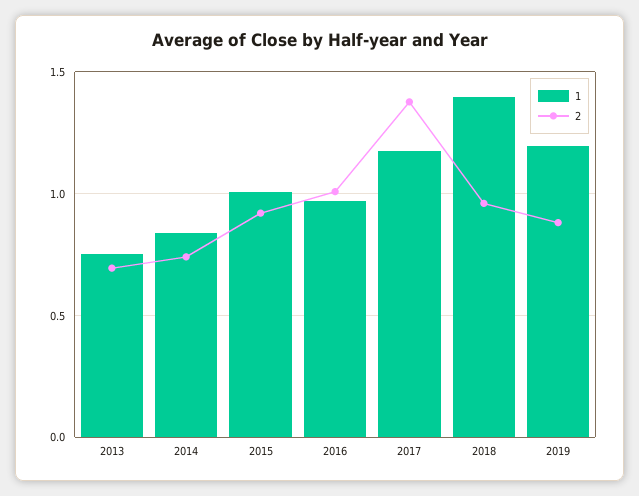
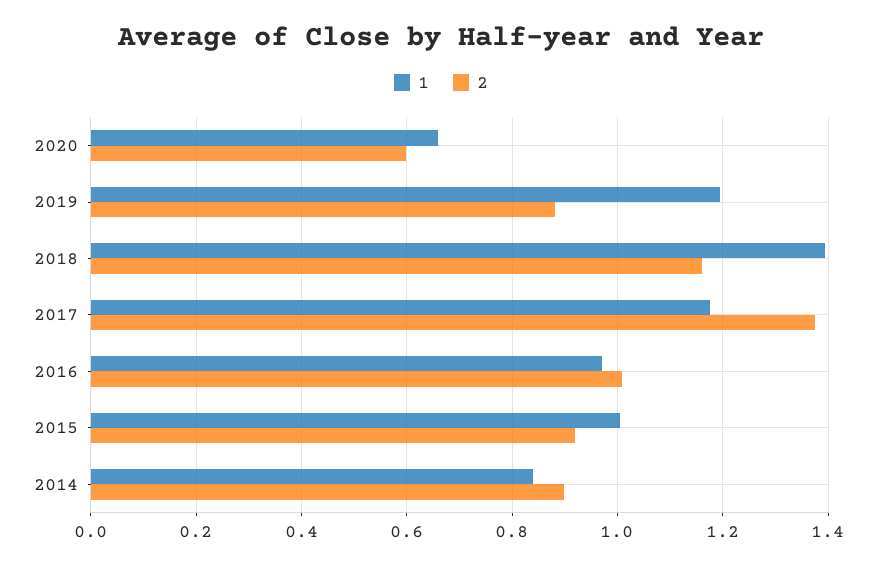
1, 2013: 0.75 -> none
2, 2013: 0.7 -> none
2, 2014: 0.75 -> 0.9
2, 2018: 0.95 -> 1.16
1, 2020: none -> 0.66
2, 2020: none -> 0.6

